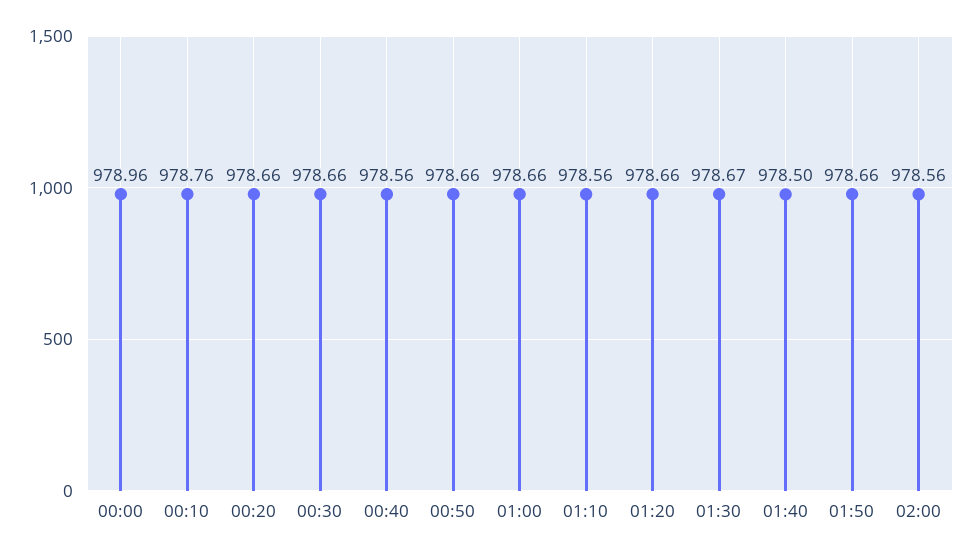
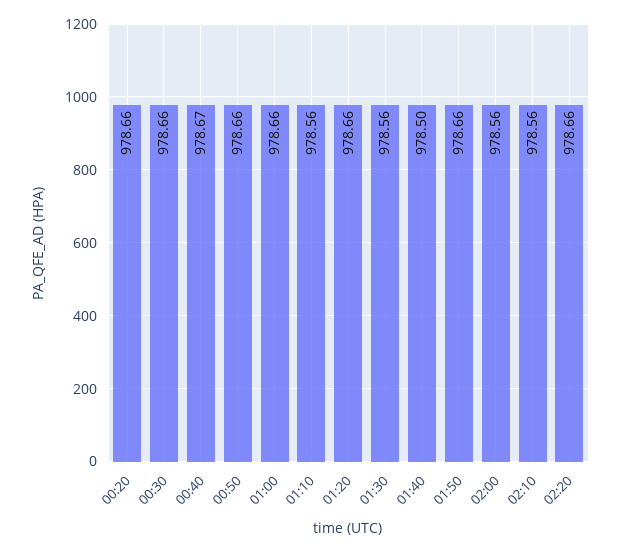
00:00: 978.96 -> none
00:10: 978.76 -> none
00:40: 978.56 -> 978.67
01:30: 978.67 -> 978.56
02:10: none -> 978.56
02:20: none -> 978.66

